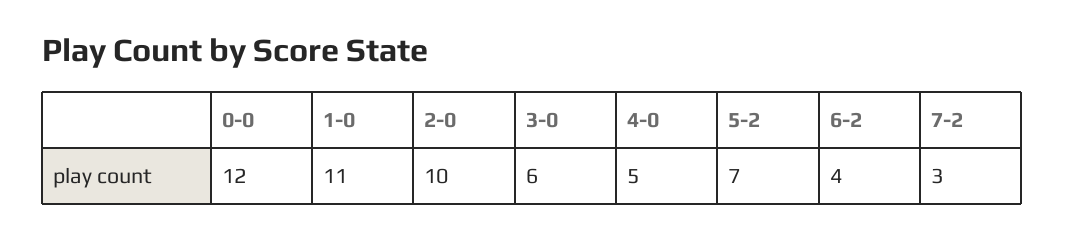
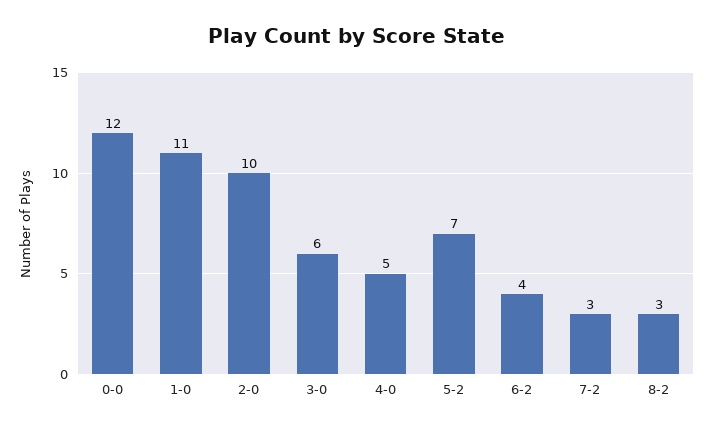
8-2: none -> 3

